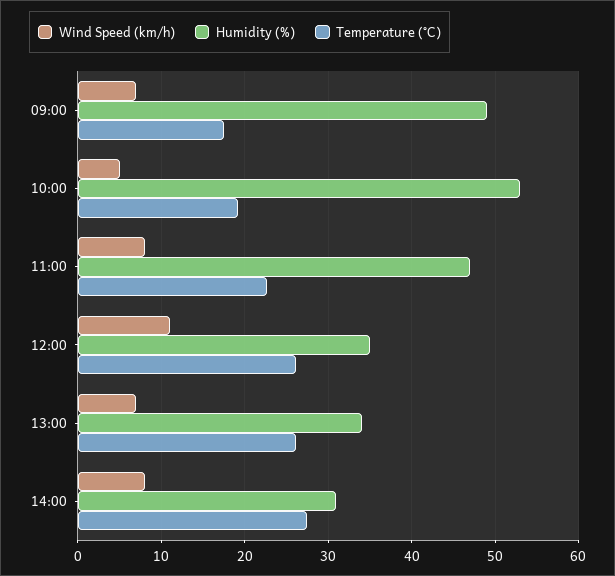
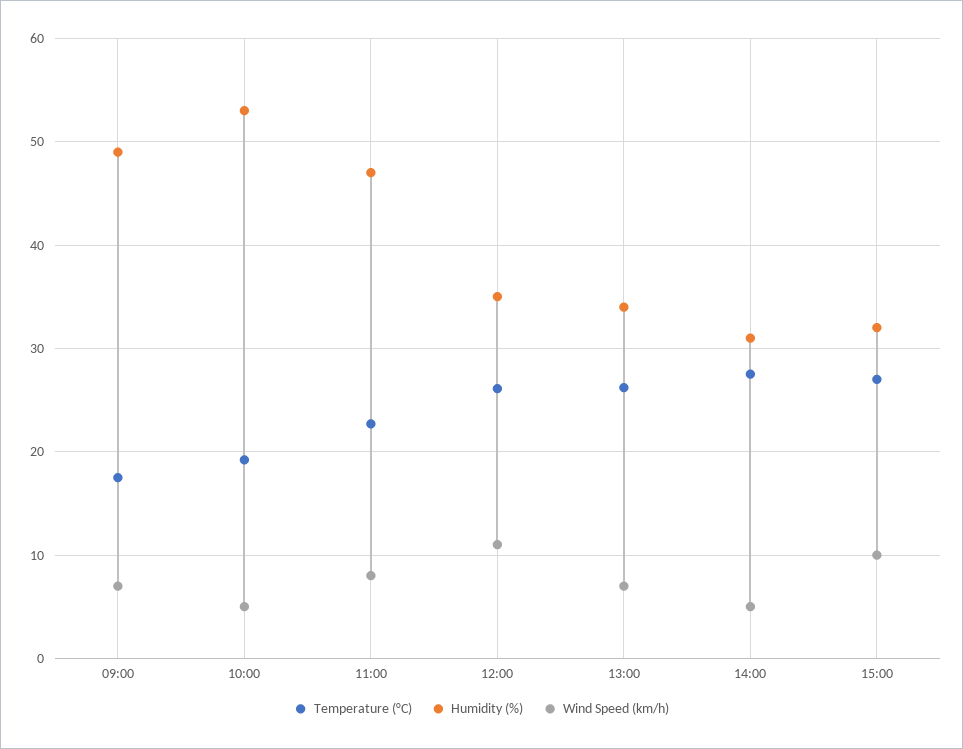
Wind Speed (km/h), 14:00: 8 -> 5
Temperature (°C), 15:00: none -> 27
Humidity (%), 15:00: none -> 32
Wind Speed (km/h), 15:00: none -> 10

